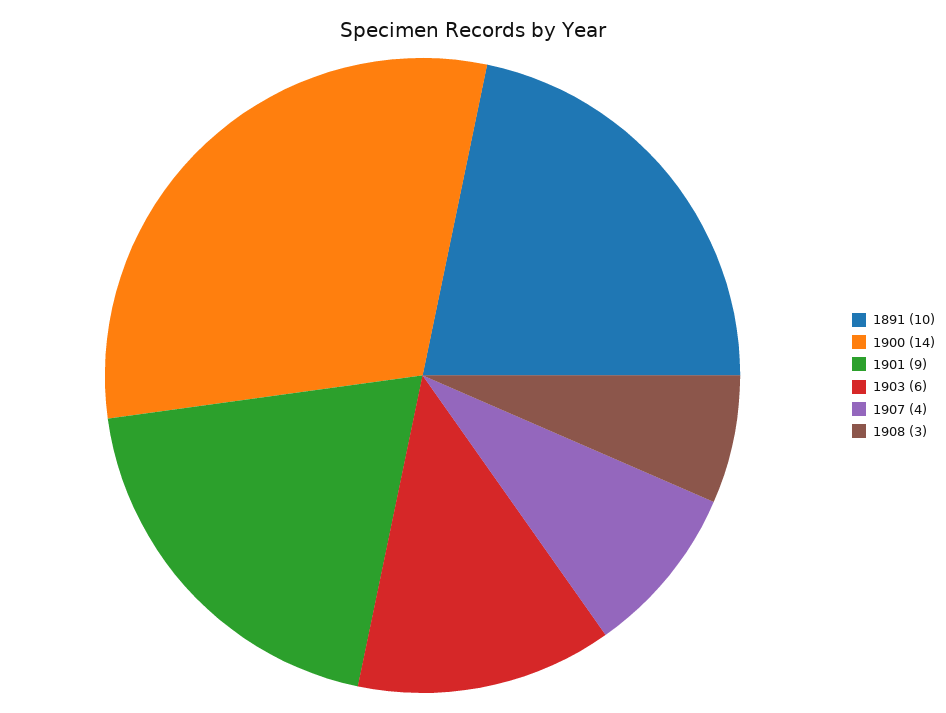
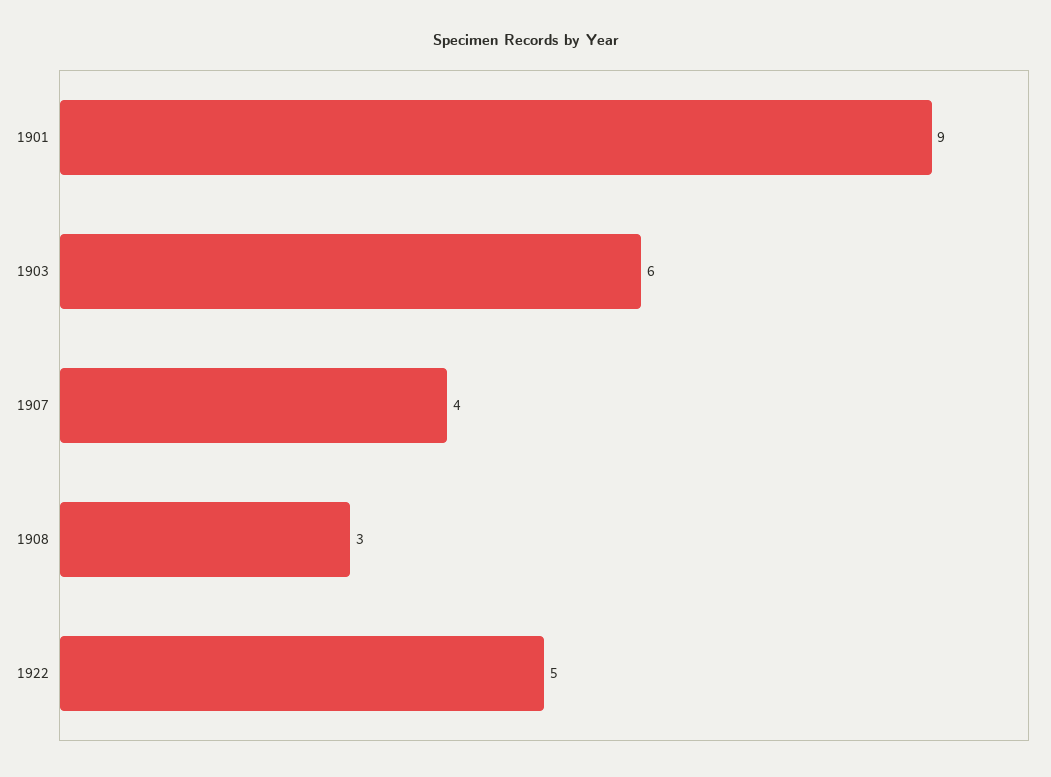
1891: 10 -> none
1900: 14 -> none
1922: none -> 5

